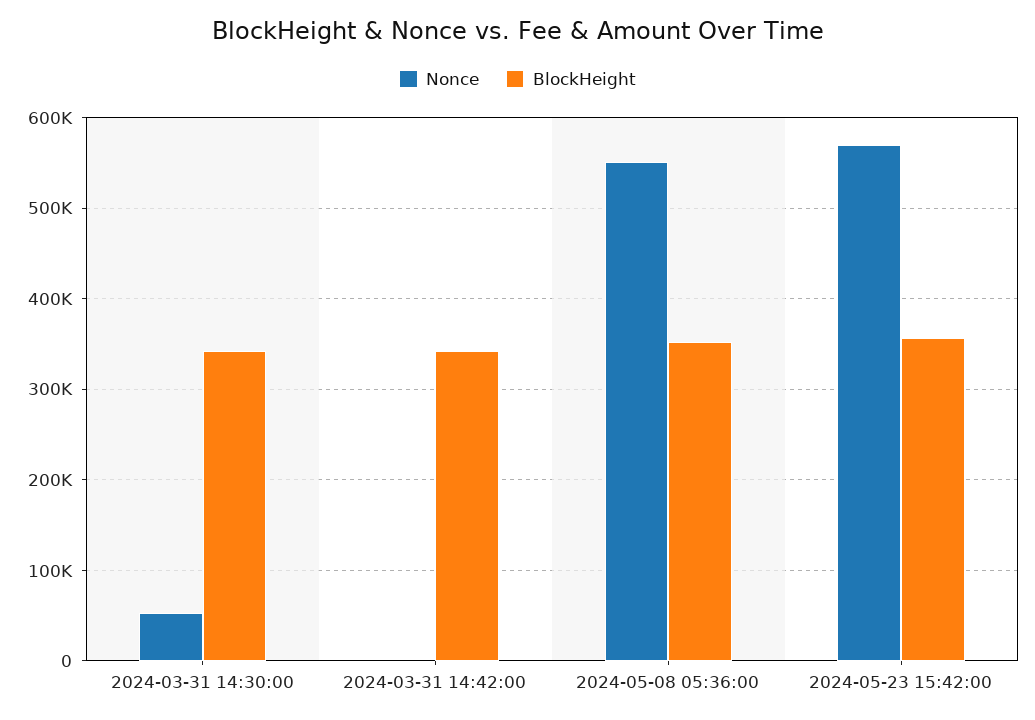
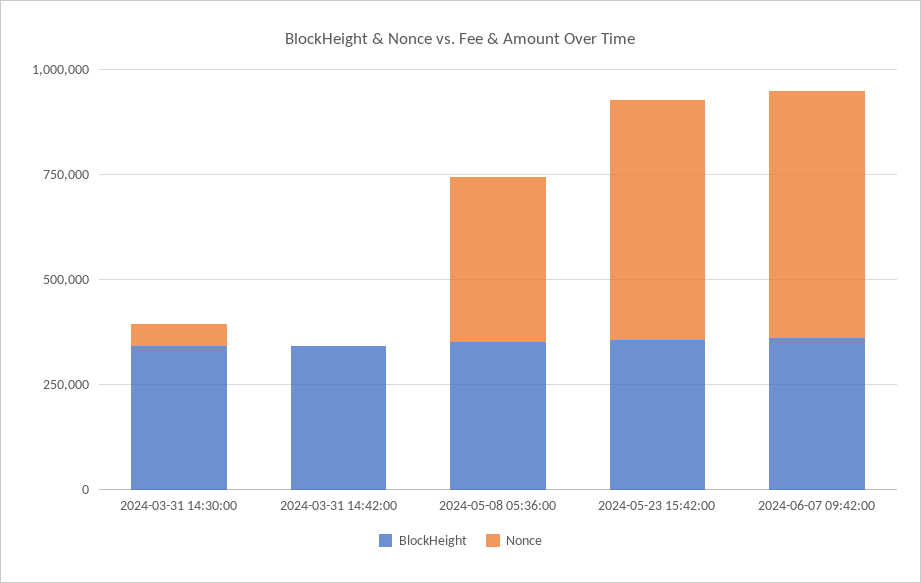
Nonce, 2024-05-08 05:36:00: 550000 -> 400000
BlockHeight, 2024-06-07 09:42:00: none -> 350000
Nonce, 2024-06-07 09:42:00: none -> 600000

